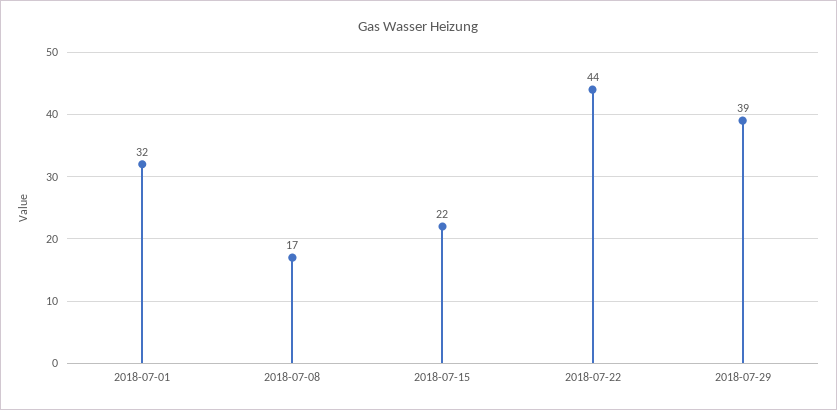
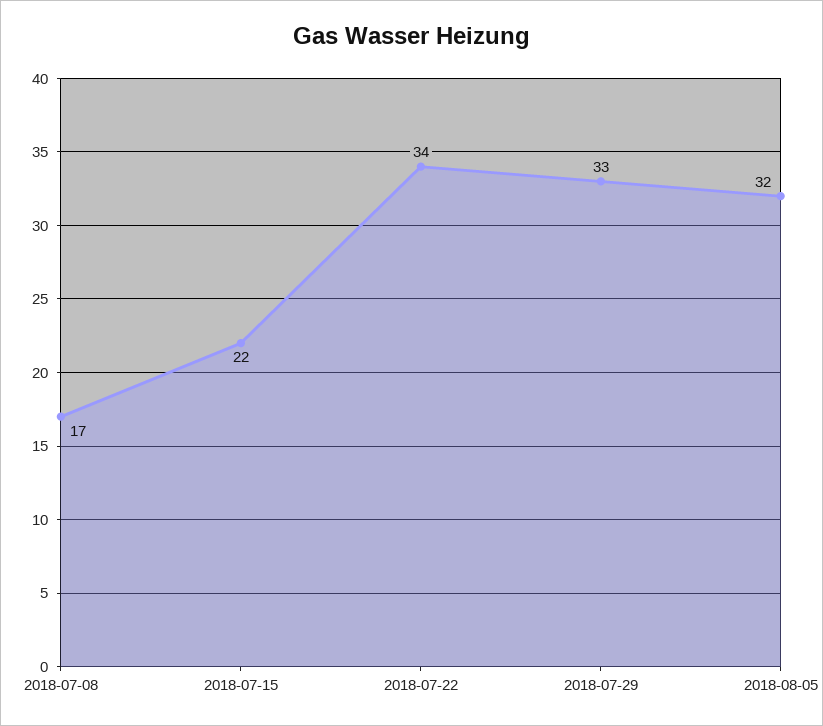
2018-07-01: 32 -> none
2018-07-22: 44 -> 34
2018-07-29: 39 -> 33
2018-08-05: none -> 32

